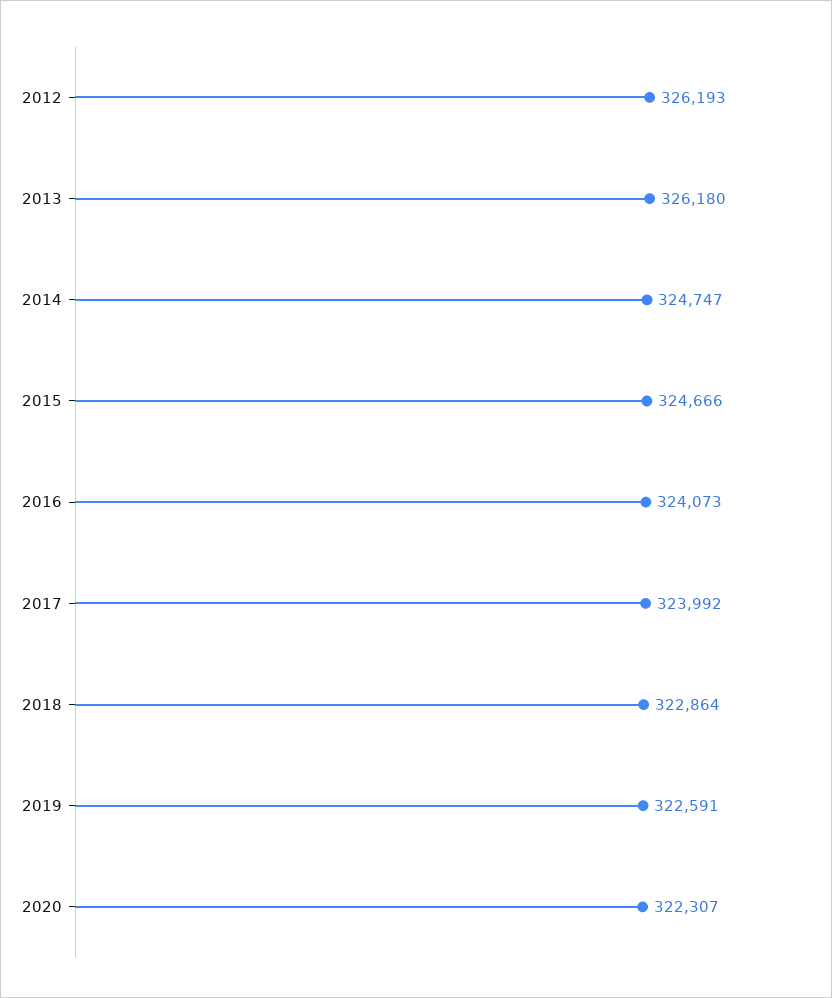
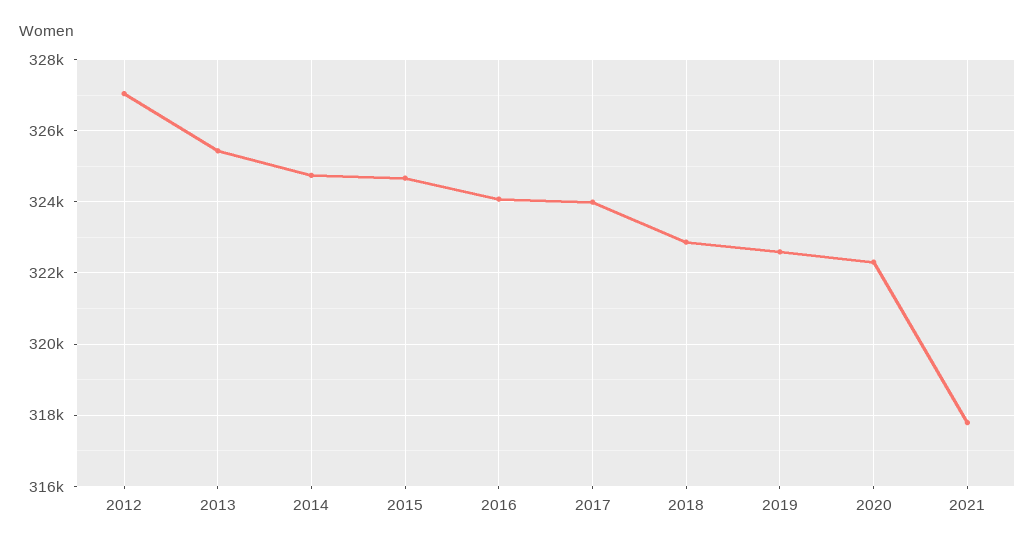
2012: 326193 -> 327000
2013: 326180 -> 325400
2021: none -> 317800

